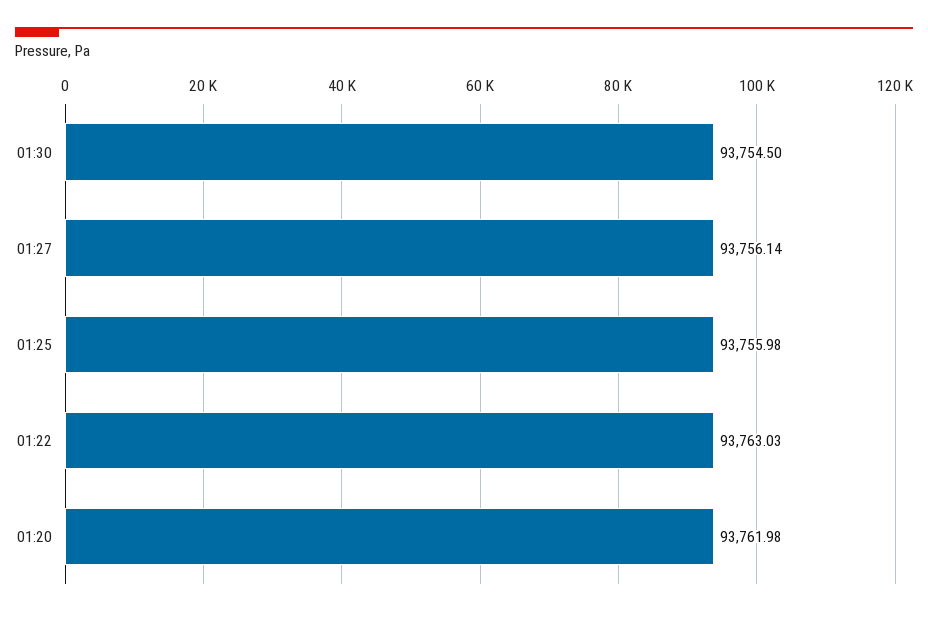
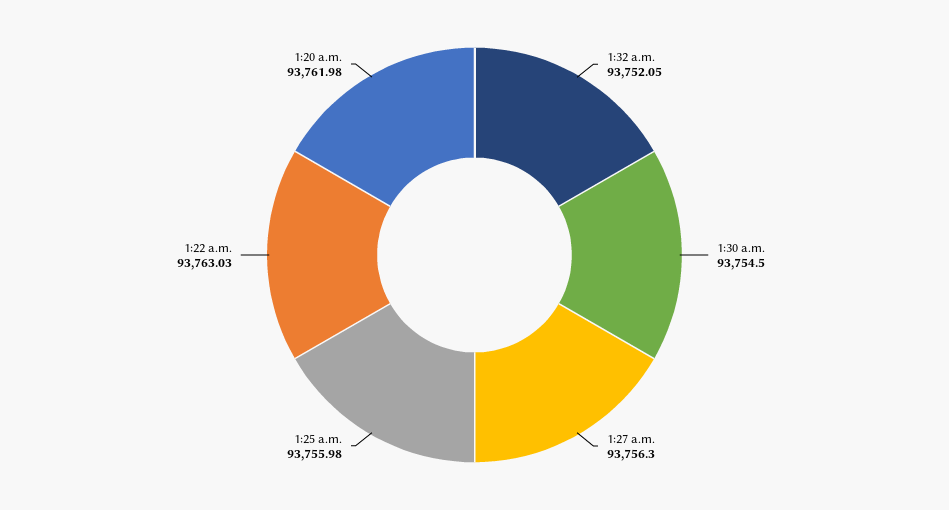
01:27: 93756.14 -> 93756.3
1:32 a.m.: none -> 93752.05

